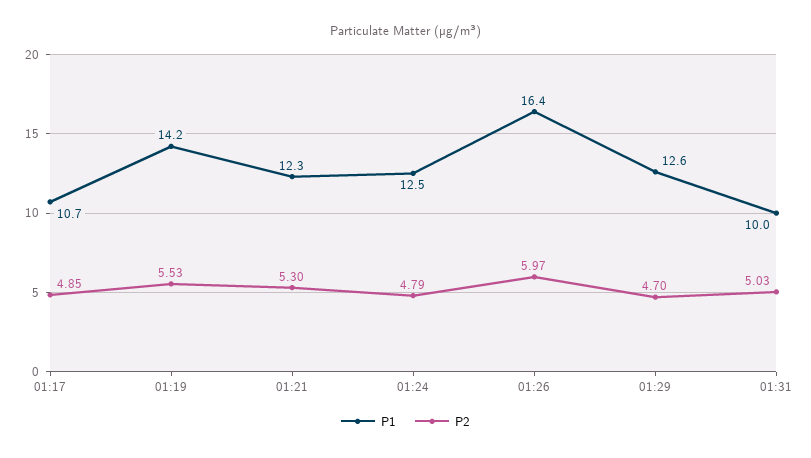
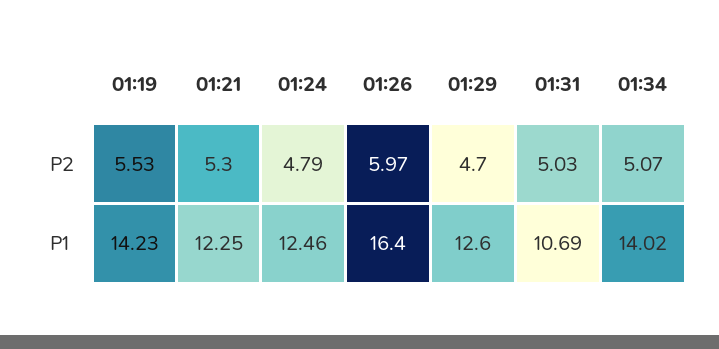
P1, 01:17: 10.7 -> none
P2, 01:17: 4.85 -> none
P1, 01:31: 10 -> 10.69
P2, 01:34: none -> 5.07
P1, 01:34: none -> 14.02

